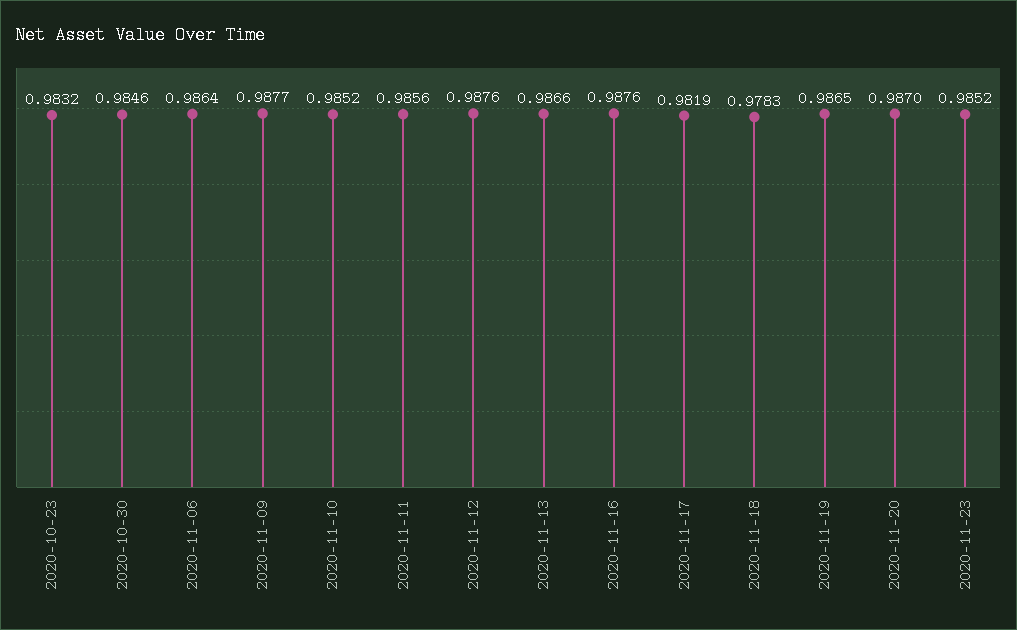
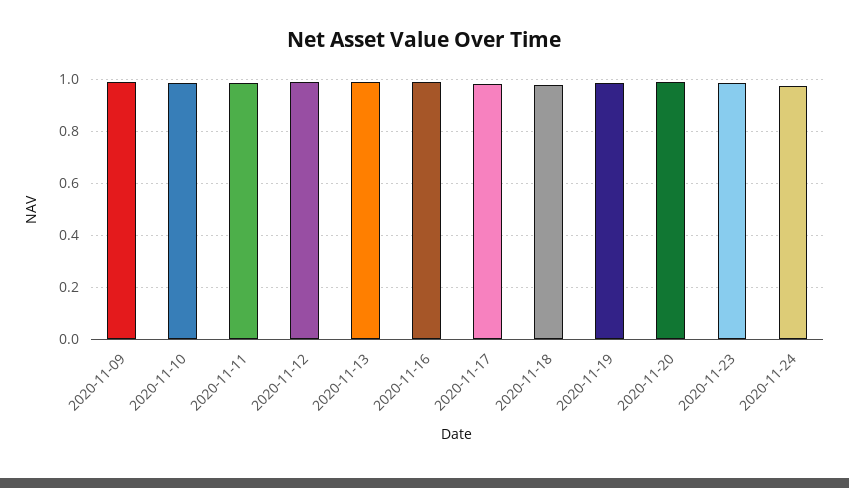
2020-10-23: 0.9832 -> none
2020-10-30: 0.9846 -> none
2020-11-06: 0.9864 -> none
2020-11-24: none -> 0.975

